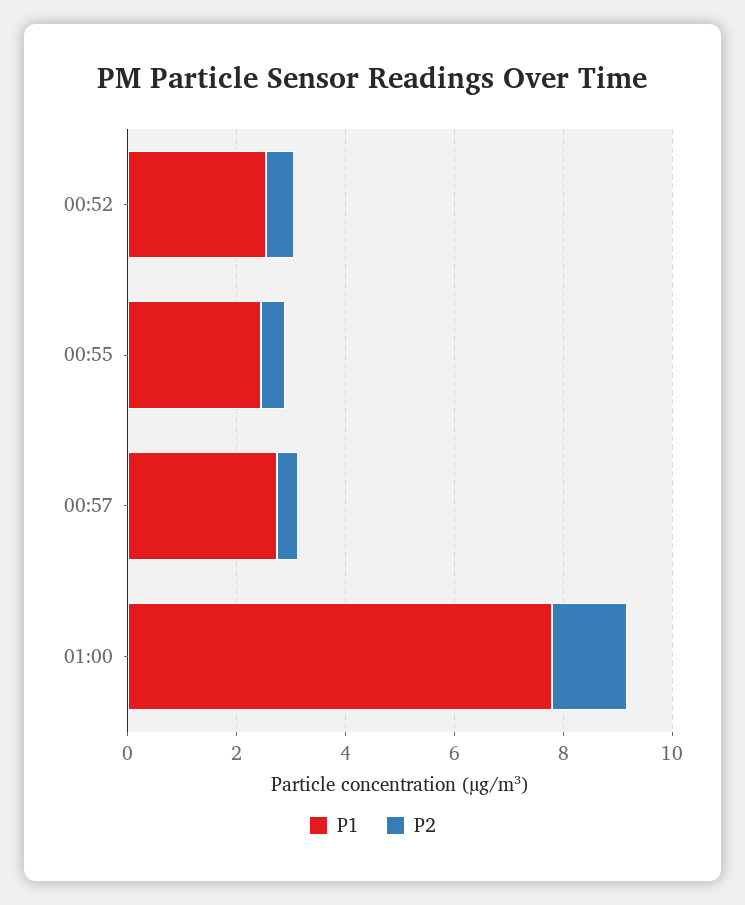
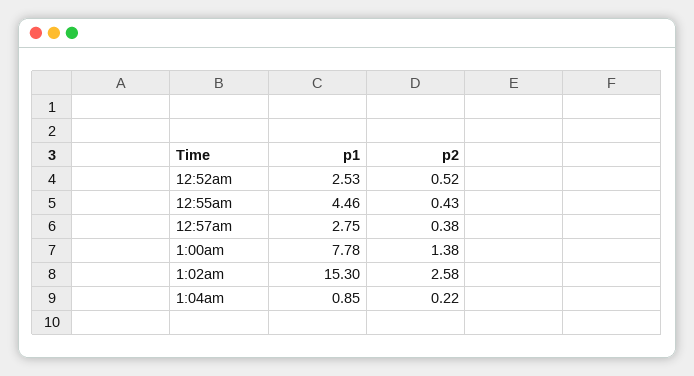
P1, 00:55: 2.5 -> 4.46
P1, 1:02am: none -> 15.3
P2, 1:02am: none -> 2.58
P1, 1:04am: none -> 0.85
P2, 1:04am: none -> 0.22

